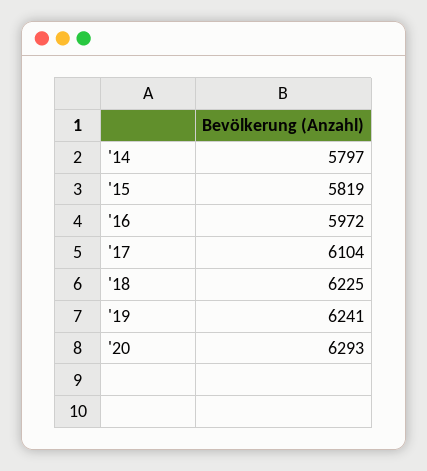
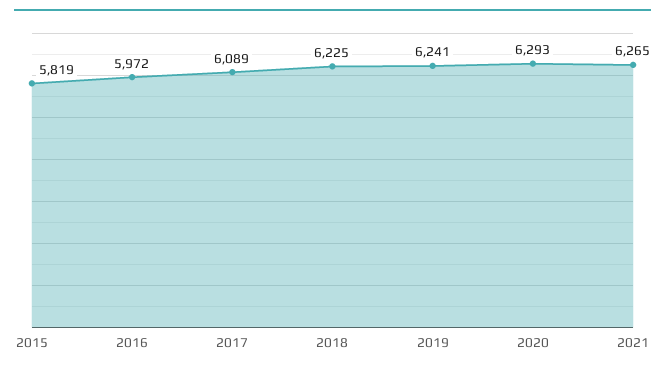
'14: 5797 -> none
'17: 6104 -> 6089
2021: none -> 6265

